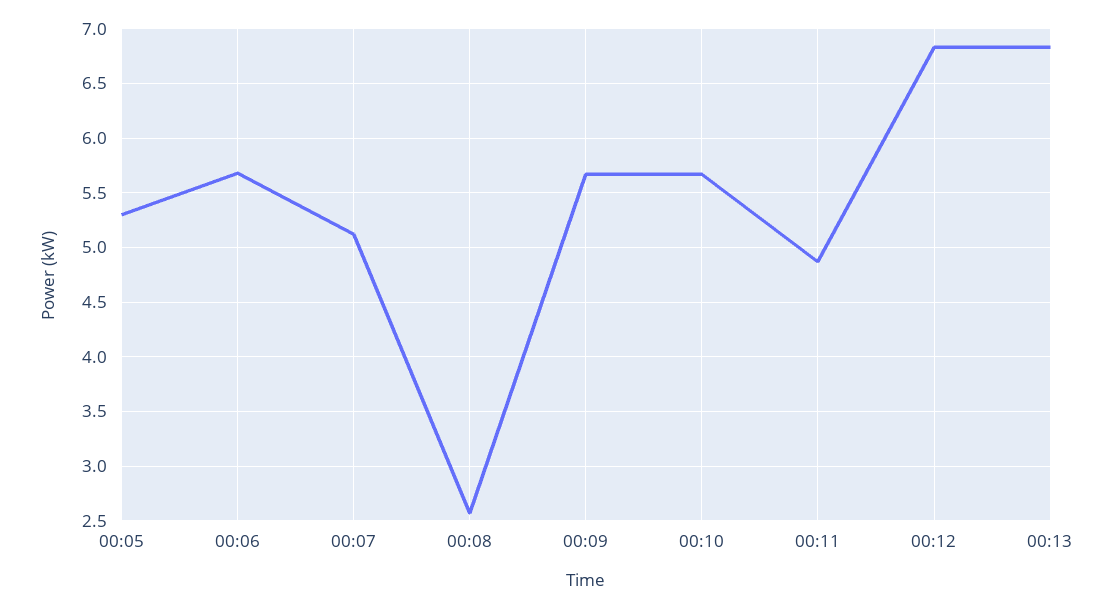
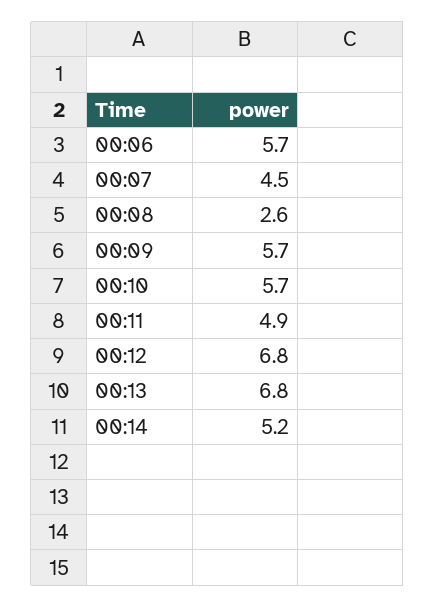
00:05: 5.3 -> none
00:07: 5.1 -> 4.5
00:14: none -> 5.2

